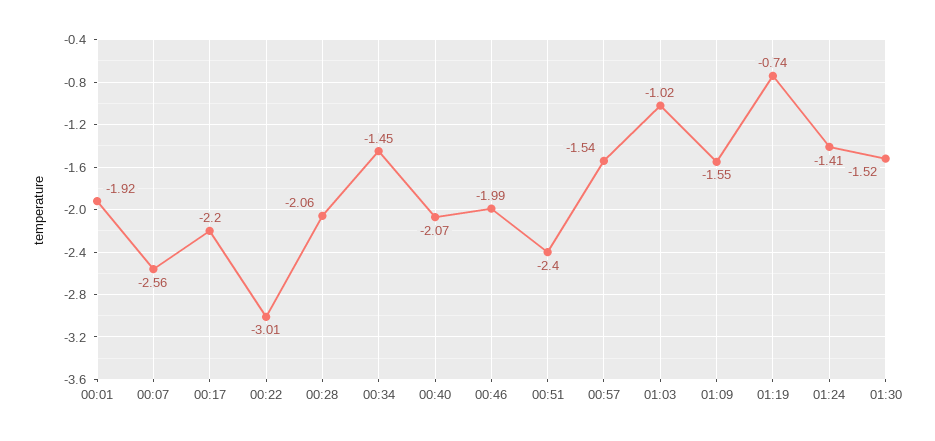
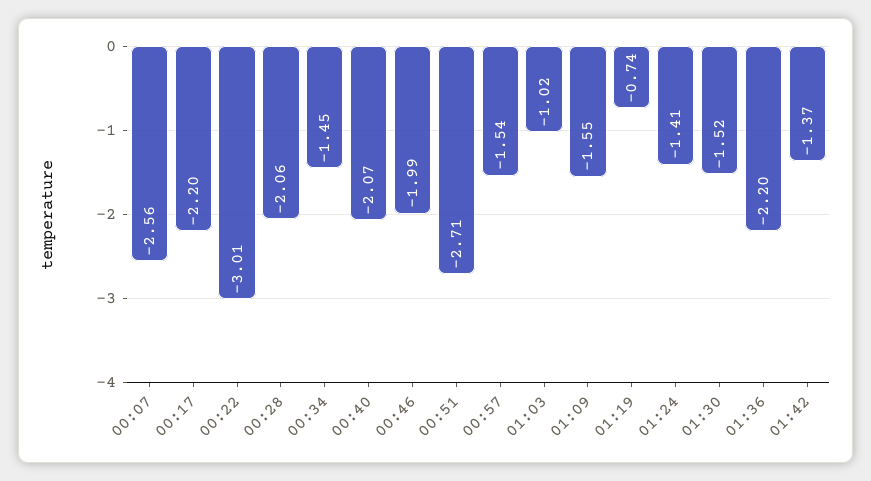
00:01: -1.92 -> none
00:51: -2.4 -> -2.71
01:36: none -> -2.2
01:42: none -> -1.37

